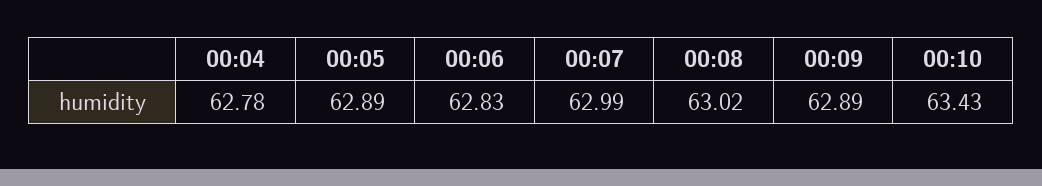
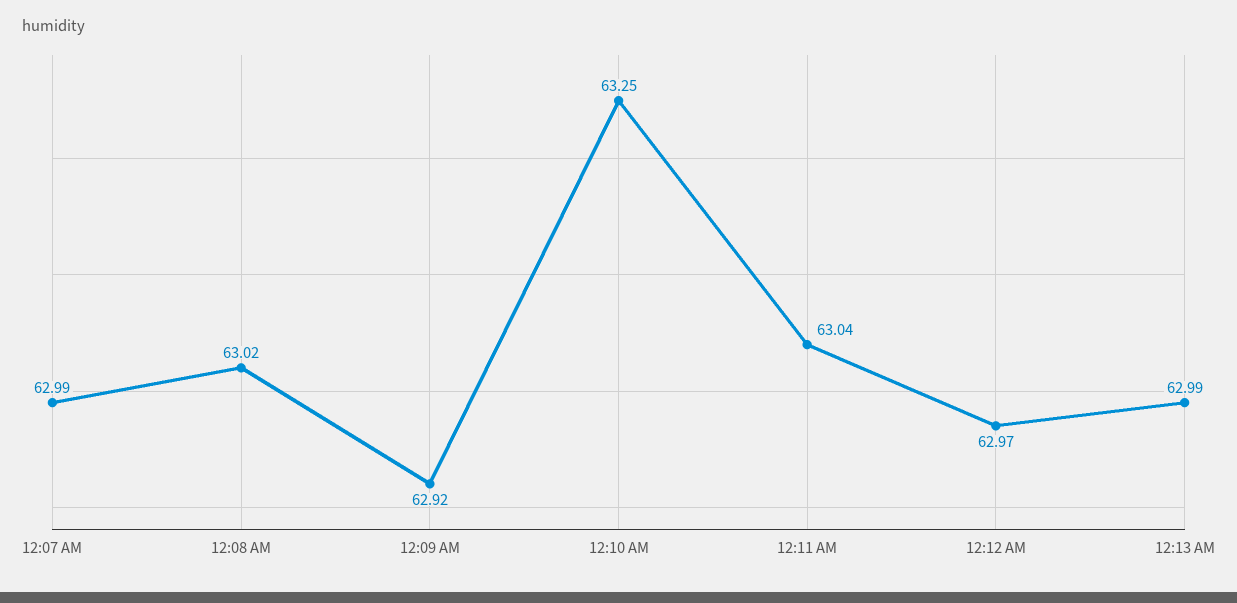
00:04: 62.78 -> none
00:05: 62.89 -> none
00:06: 62.83 -> none
00:09: 62.89 -> 62.92
00:10: 63.43 -> 63.25
12:11 AM: none -> 63.04
12:12 AM: none -> 62.97
12:13 AM: none -> 62.99

